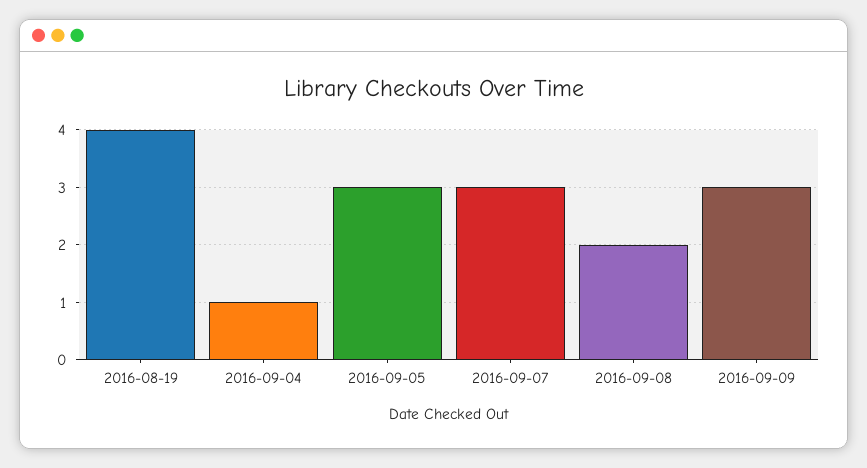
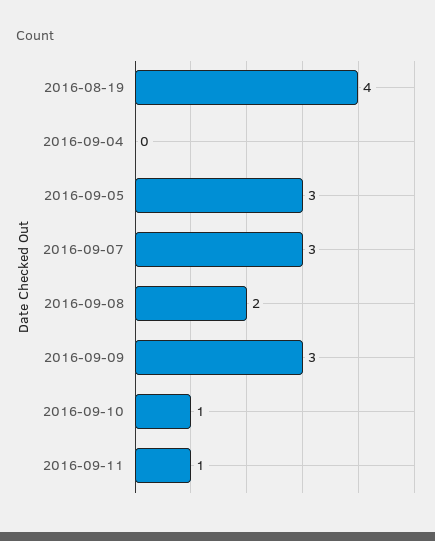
2016-09-04: 1 -> 0
2016-09-10: none -> 1
2016-09-11: none -> 1

